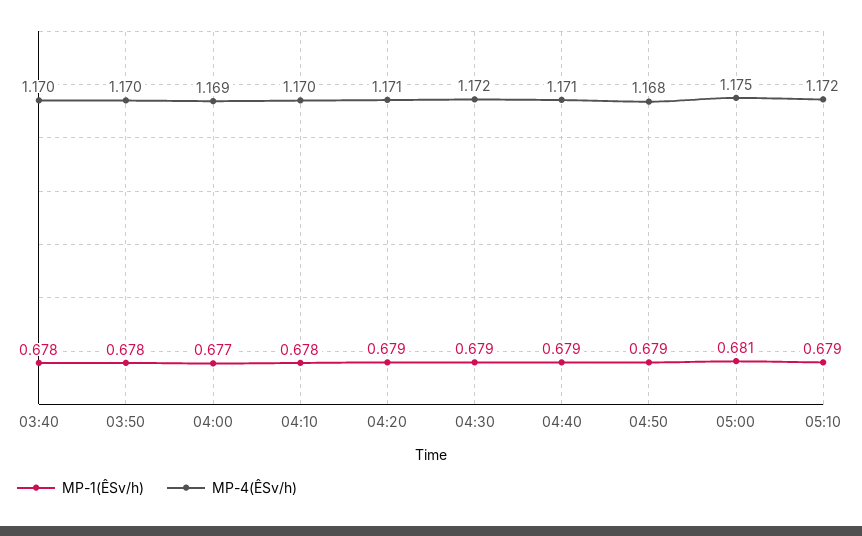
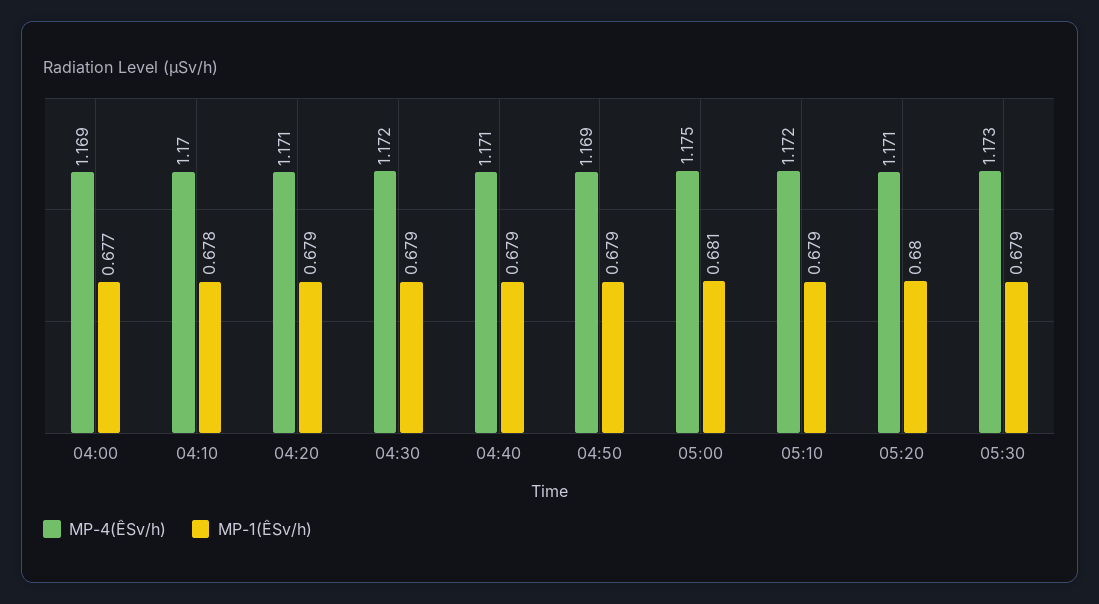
MP-1(ÊSv/h), 03:40: 0.678 -> none
MP-4(ÊSv/h), 03:40: 1.17 -> none
MP-1(ÊSv/h), 03:50: 0.678 -> none
MP-4(ÊSv/h), 03:50: 1.17 -> none
MP-4(ÊSv/h), 04:50: 1.168 -> 1.169
MP-4(ÊSv/h), 05:20: none -> 1.171
MP-1(ÊSv/h), 05:20: none -> 0.68
MP-4(ÊSv/h), 05:30: none -> 1.173
MP-1(ÊSv/h), 05:30: none -> 0.679

